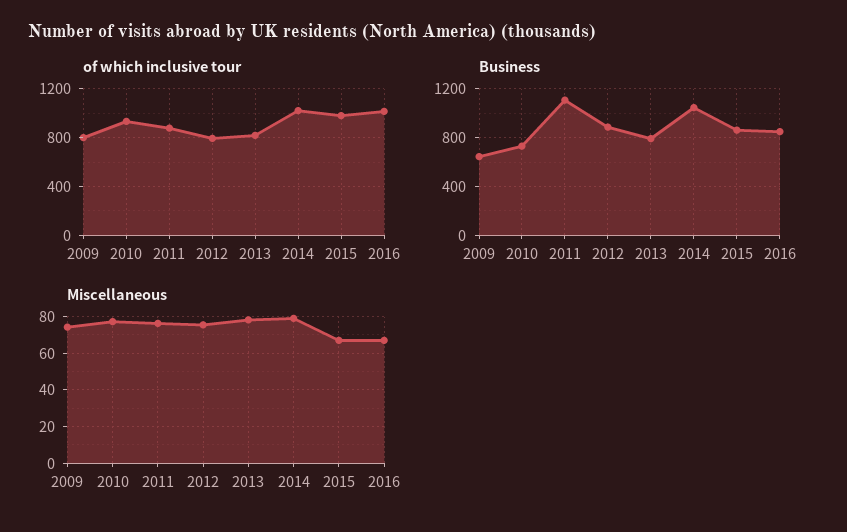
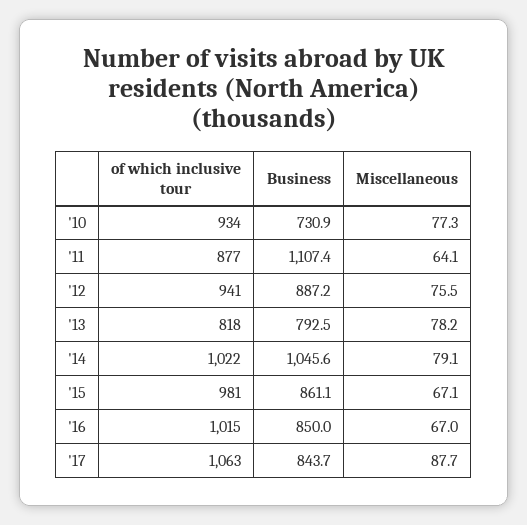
of which inclusive tour, 2009: 800 -> none
of which inclusive tour, 2012: 800 -> 941
Business, 2009: 650 -> none
Miscellaneous, 2009: 75 -> none
Miscellaneous, 2011: 75 -> 64.1
of which inclusive tour, '17: none -> 1063
Business, '17: none -> 843.7
Miscellaneous, '17: none -> 87.7

